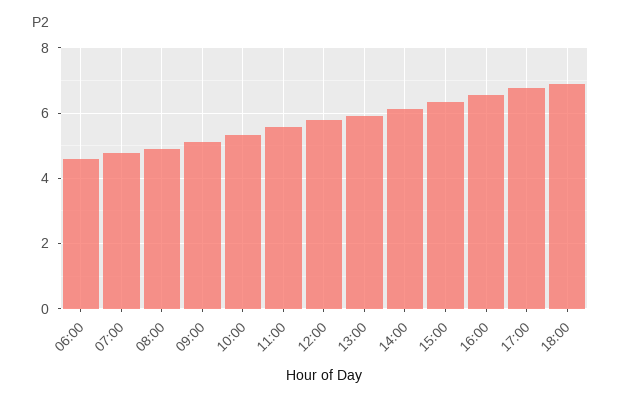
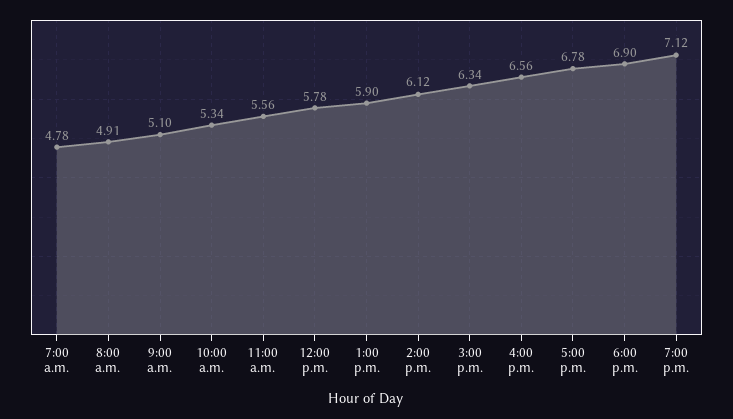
06:00: 4.6 -> none
7:00 p.m.: none -> 7.12

